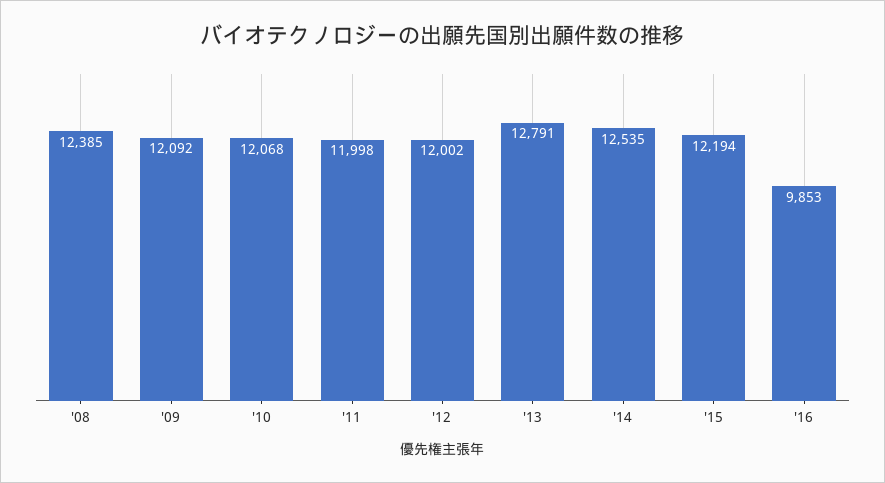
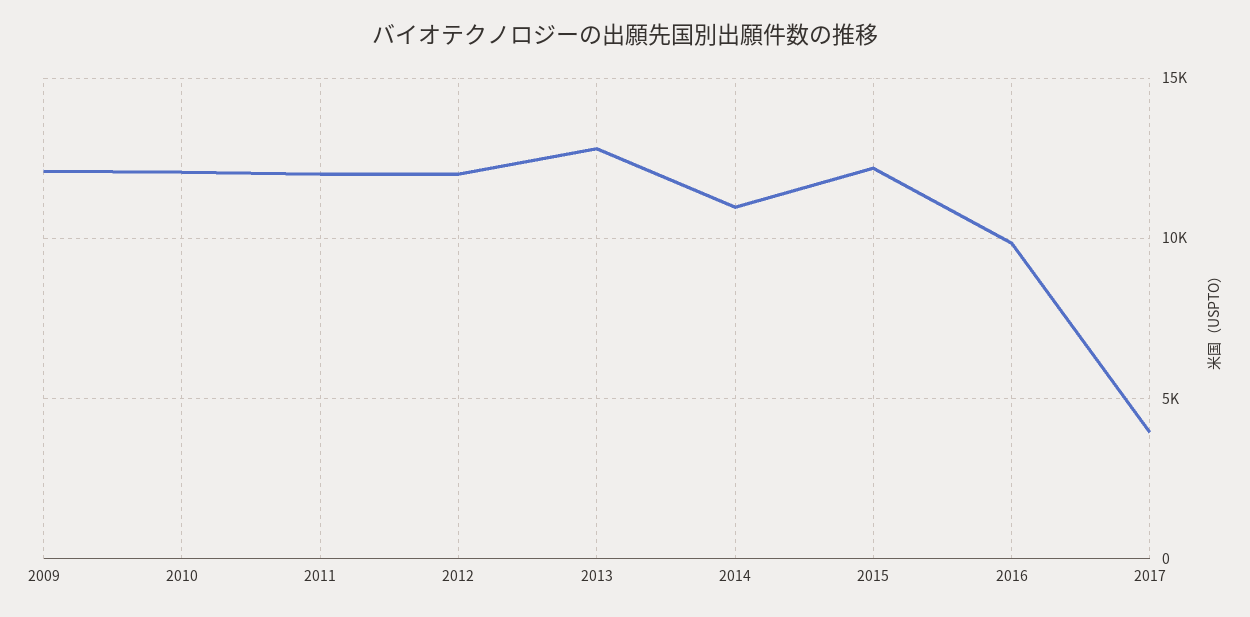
'08: 12385 -> none
'14: 12535 -> 11000
2017: none -> 4000

